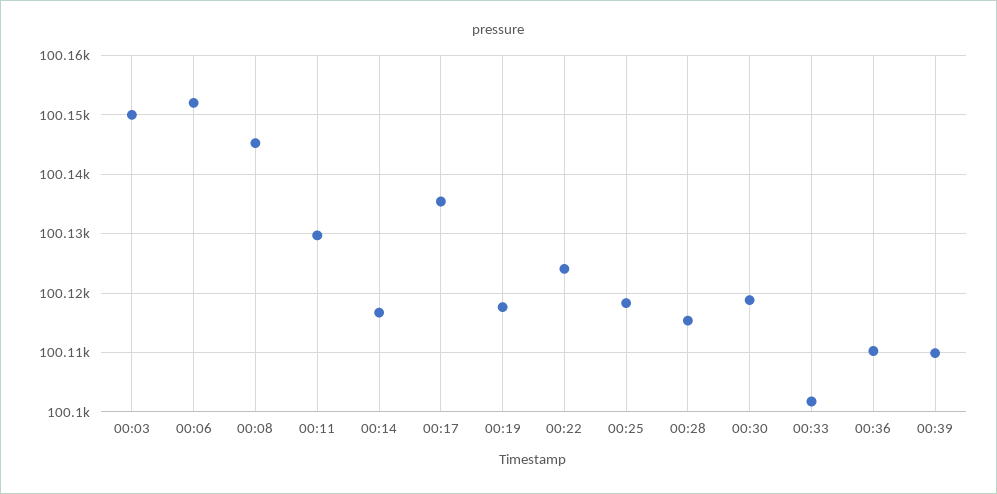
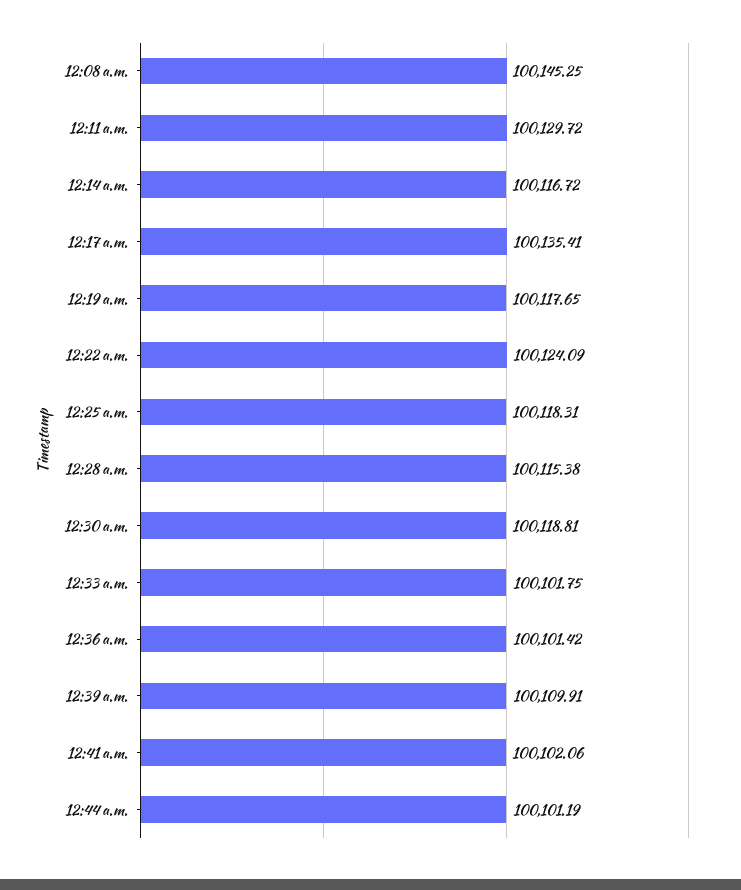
00:03: 100150 -> none
00:06: 100152 -> none
00:36: 100110 -> 100101.42
12:41 a.m.: none -> 100102.06
12:44 a.m.: none -> 100101.19

